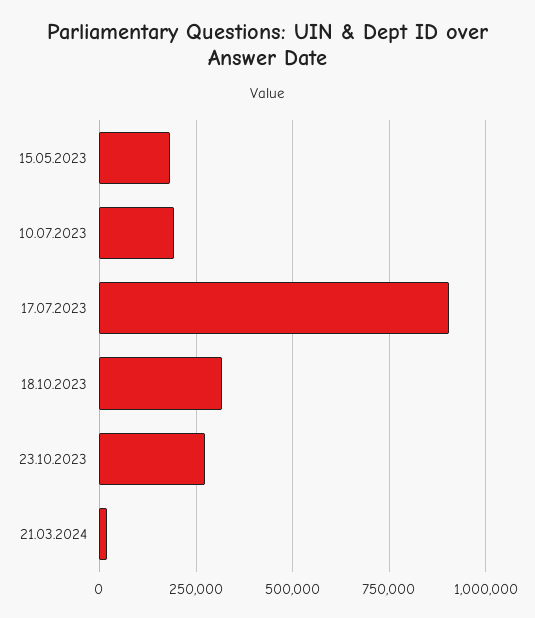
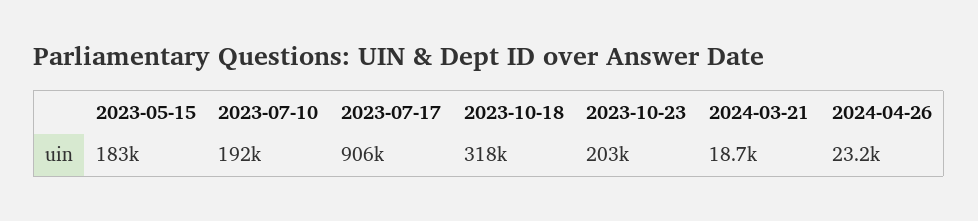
23.10.2023: 275000 -> 203000
2024-04-26: none -> 23200

